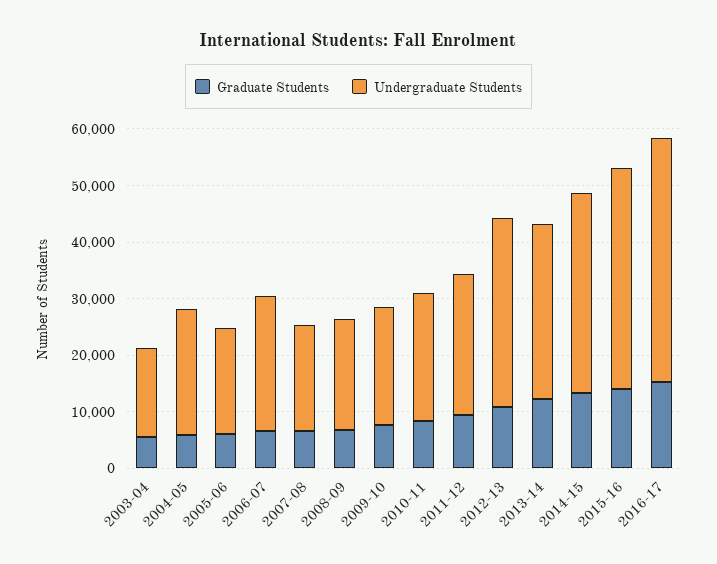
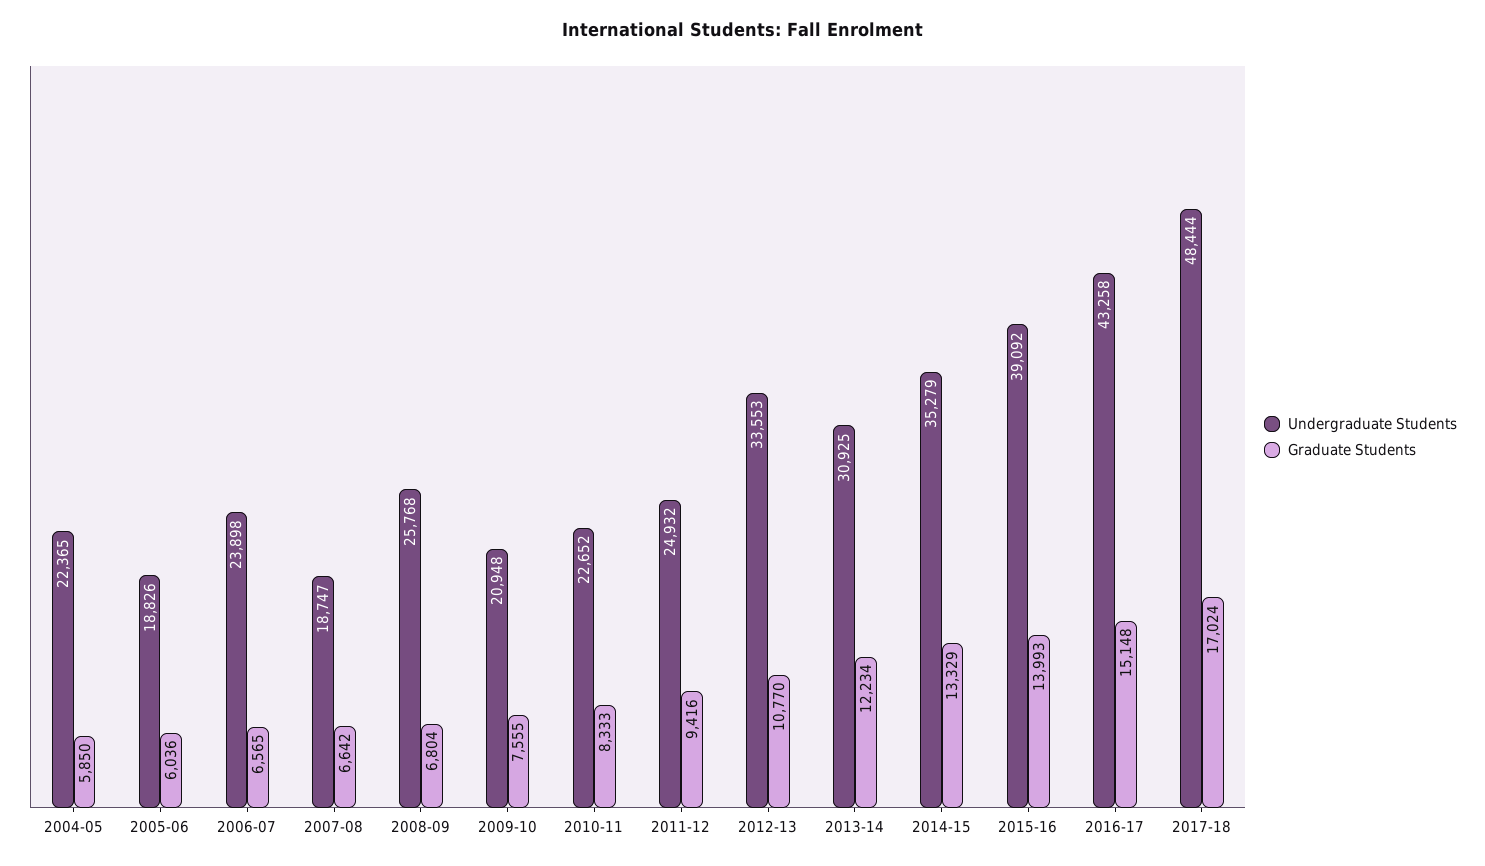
Graduate Students, 2003-04: 6000 -> none
Undergraduate Students, 2003-04: 16000 -> none
Undergraduate Students, 2008-09: 20000 -> 25768
Undergraduate Students, 2017-18: none -> 48444
Graduate Students, 2017-18: none -> 17024

